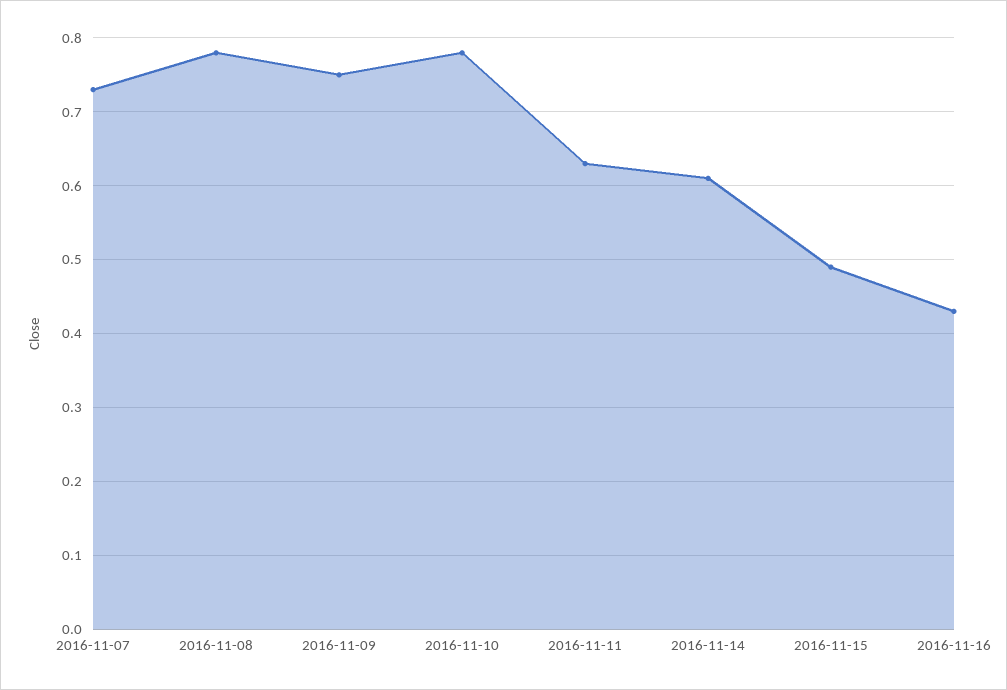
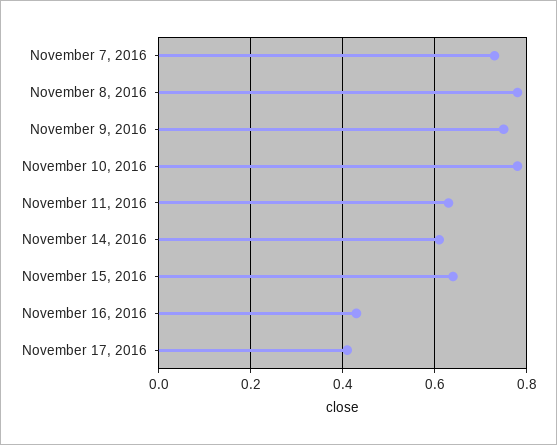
2016-11-15: 0.49 -> 0.65
November 17, 2016: none -> 0.4

